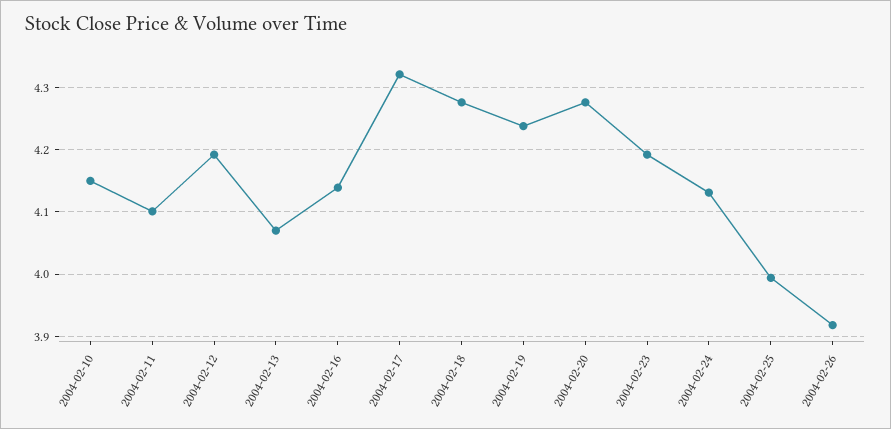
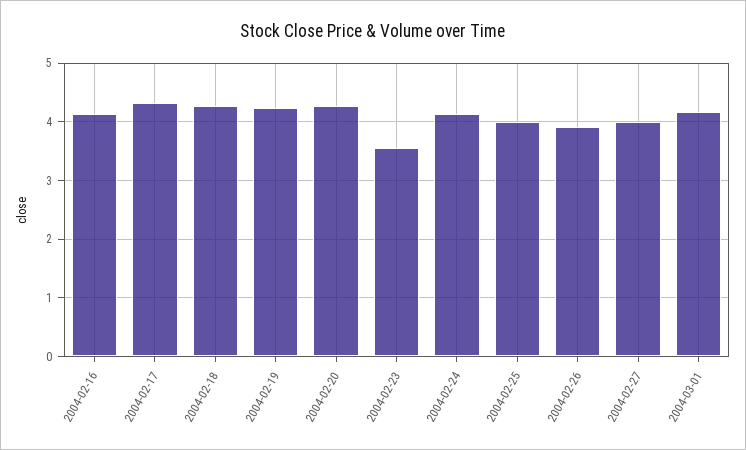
2004-02-10: 4.15 -> none
2004-02-11: 4.1 -> none
2004-02-12: 4.19 -> none
2004-02-13: 4.07 -> none
2004-02-23: 4.19 -> 3.6
2004-02-27: none -> 4
2004-03-01: none -> 4.2

